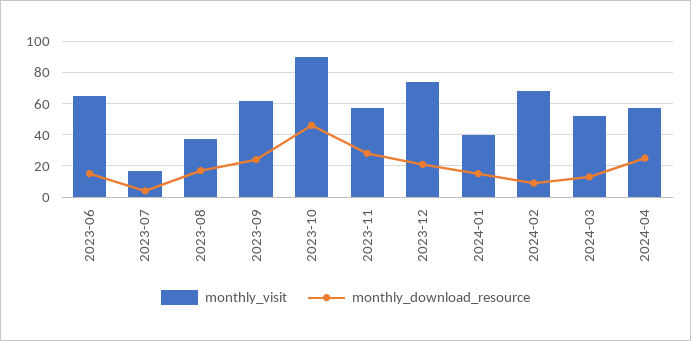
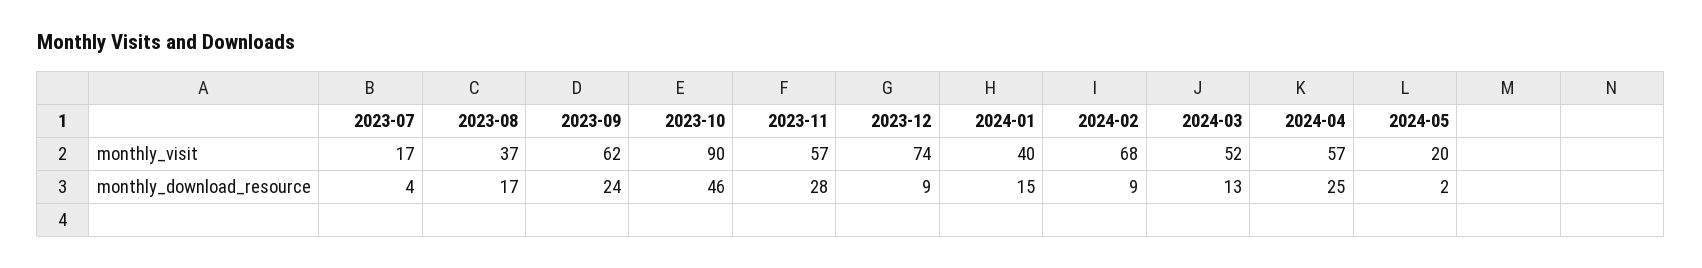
monthly_visit, 2023-06: 65 -> none
monthly_download_resource, 2023-06: 15 -> none
monthly_download_resource, 2023-12: 20 -> 9
monthly_visit, 2024-05: none -> 20
monthly_download_resource, 2024-05: none -> 2

